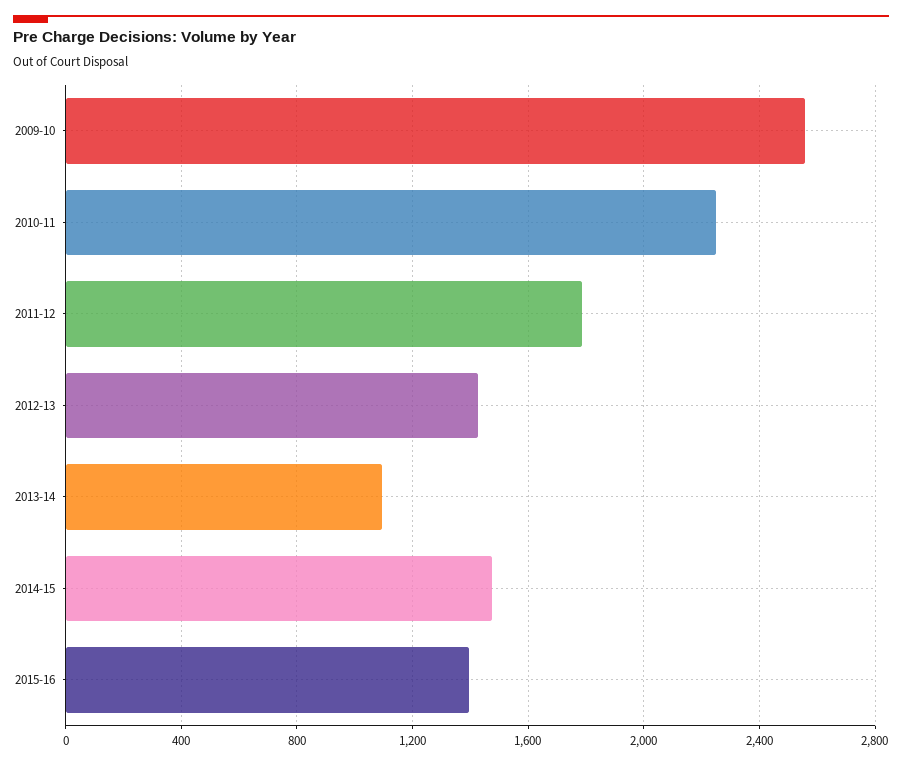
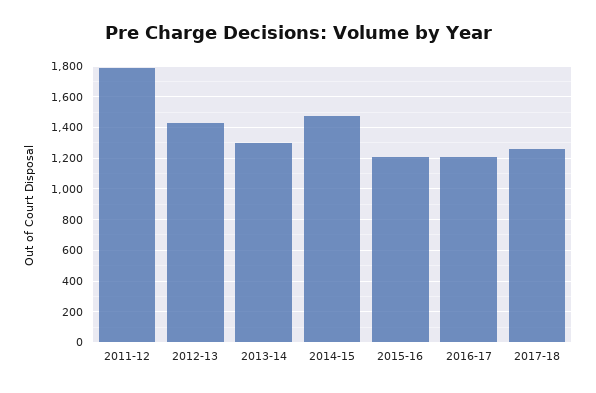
2009-10: 2550 -> none
2010-11: 2250 -> none
2013-14: 1100 -> 1300
2015-16: 1400 -> 1200
2016-17: none -> 1200
2017-18: none -> 1250

